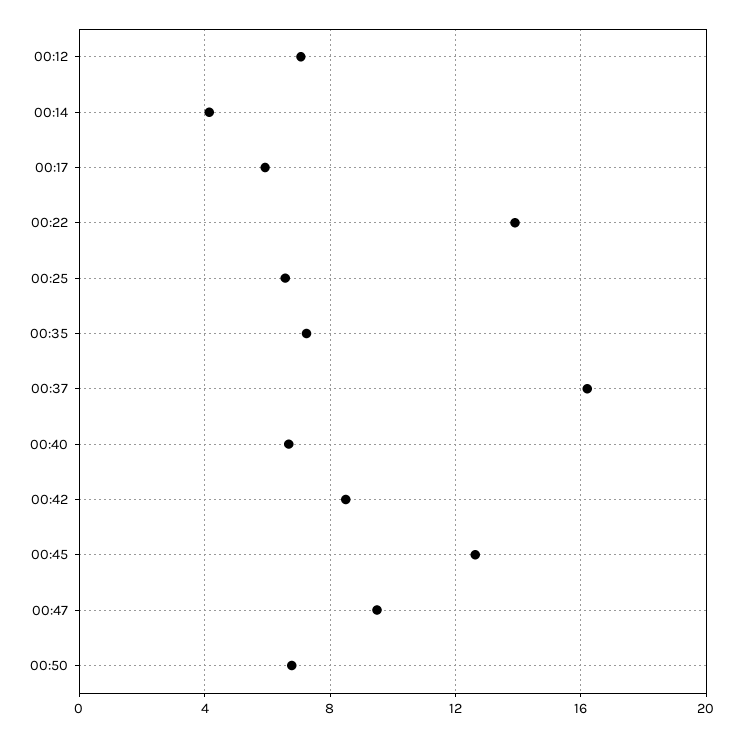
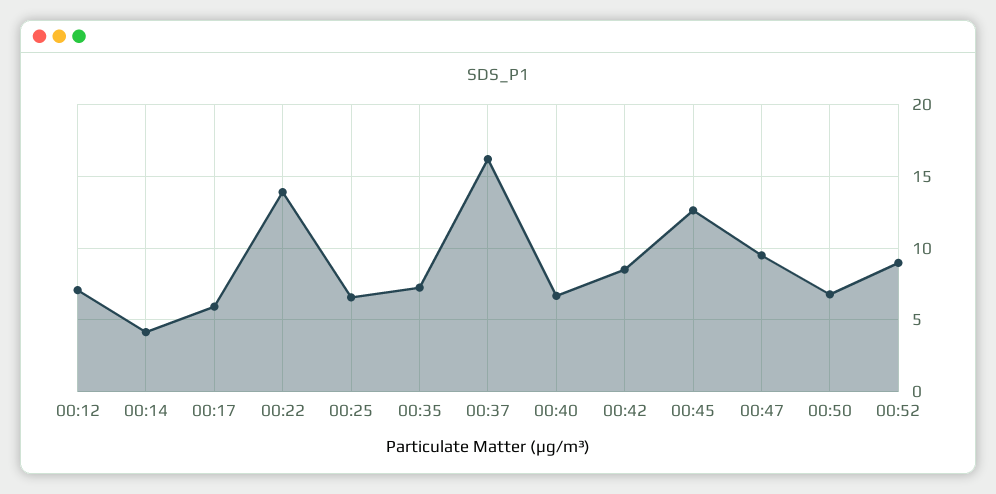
00:52: none -> 9

